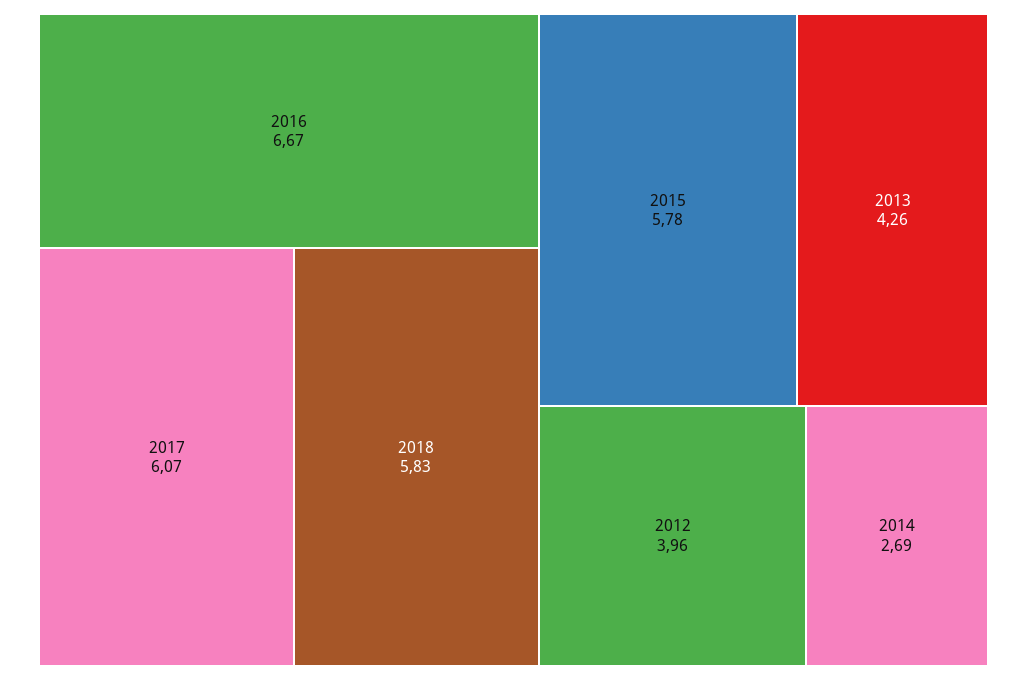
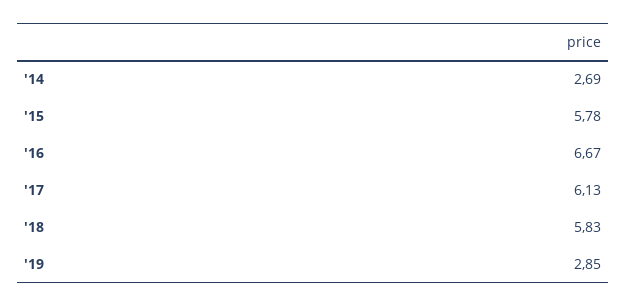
2017: 6.07 -> 6.13
2013: 4.26 -> none
2012: 3.96 -> none
'19: none -> 2.85

